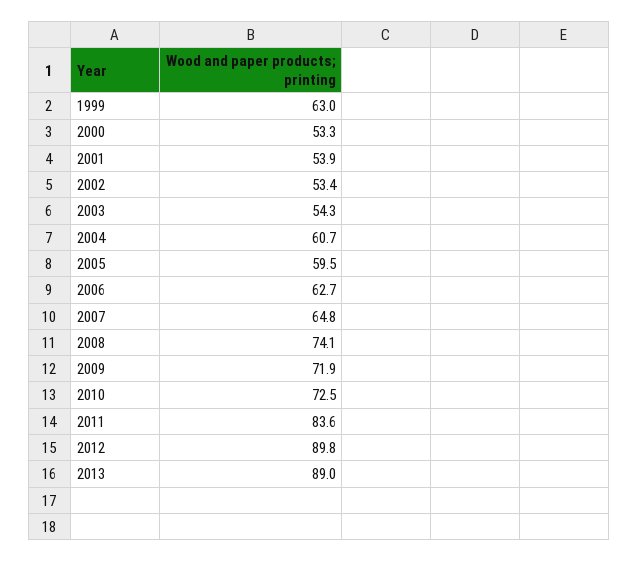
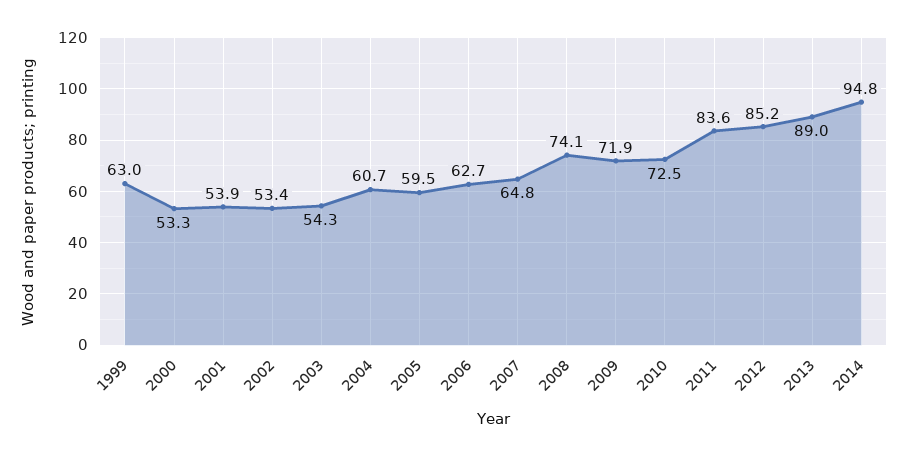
2012: 89.8 -> 85.2
2014: none -> 94.8

